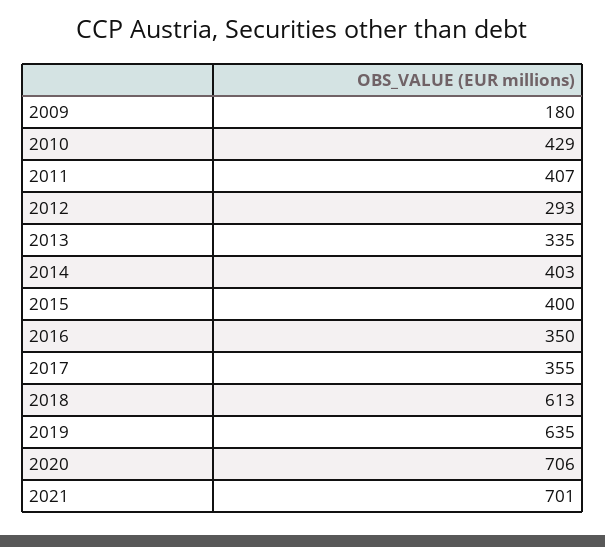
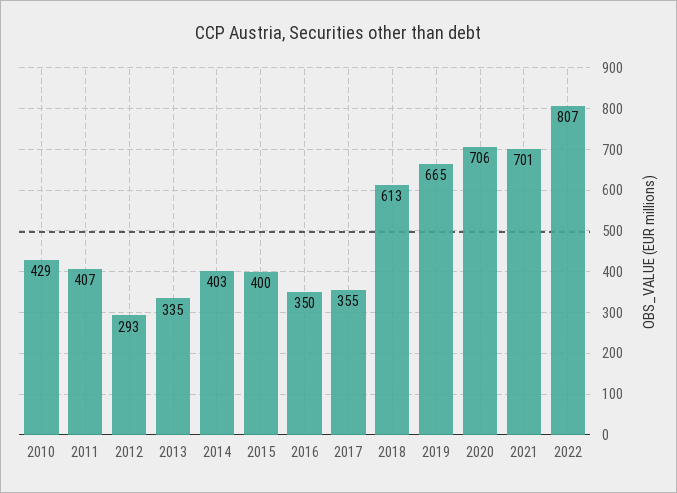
2009: 180 -> none
2019: 635 -> 665
2022: none -> 807

